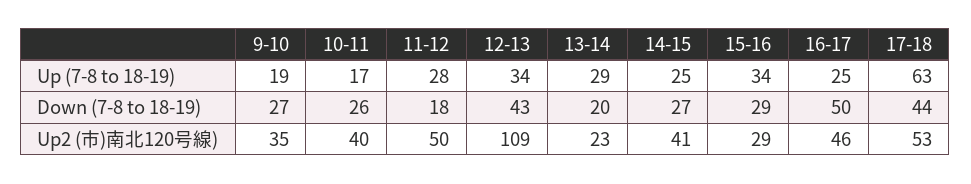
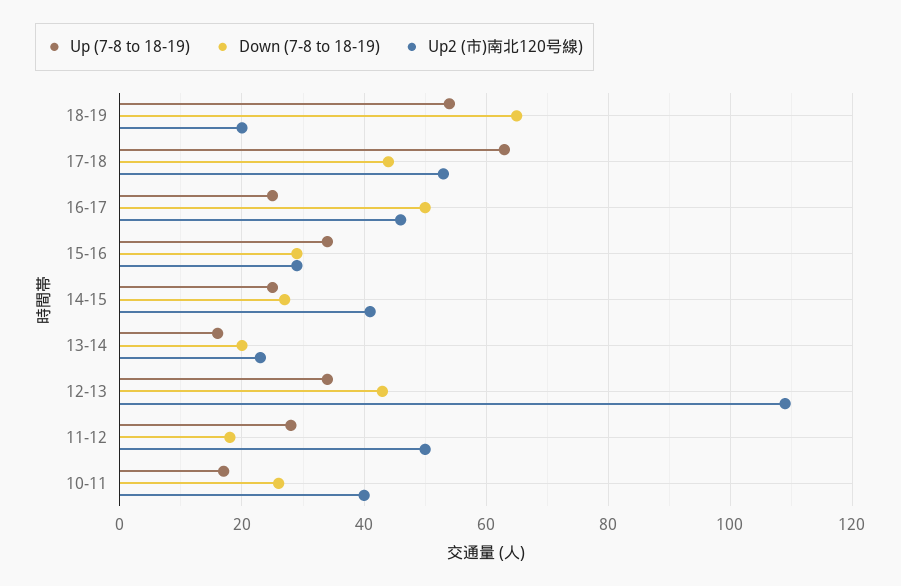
Up (7-8 to 18-19), 9-10: 19 -> none
Up (7-8 to 18-19), 13-14: 29 -> 15
Down (7-8 to 18-19), 9-10: 27 -> none
Up2 (市)南北120号線), 9-10: 35 -> none
Up (7-8 to 18-19), 18-19: none -> 55
Down (7-8 to 18-19), 18-19: none -> 65
Up2 (市)南北120号線), 18-19: none -> 20

